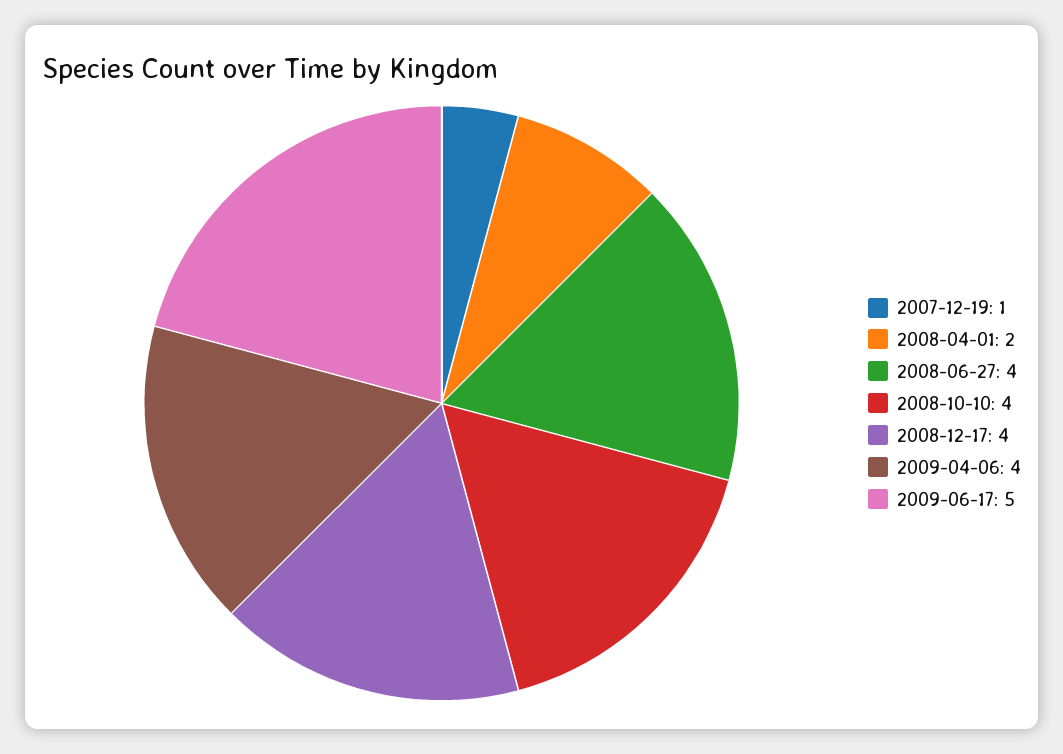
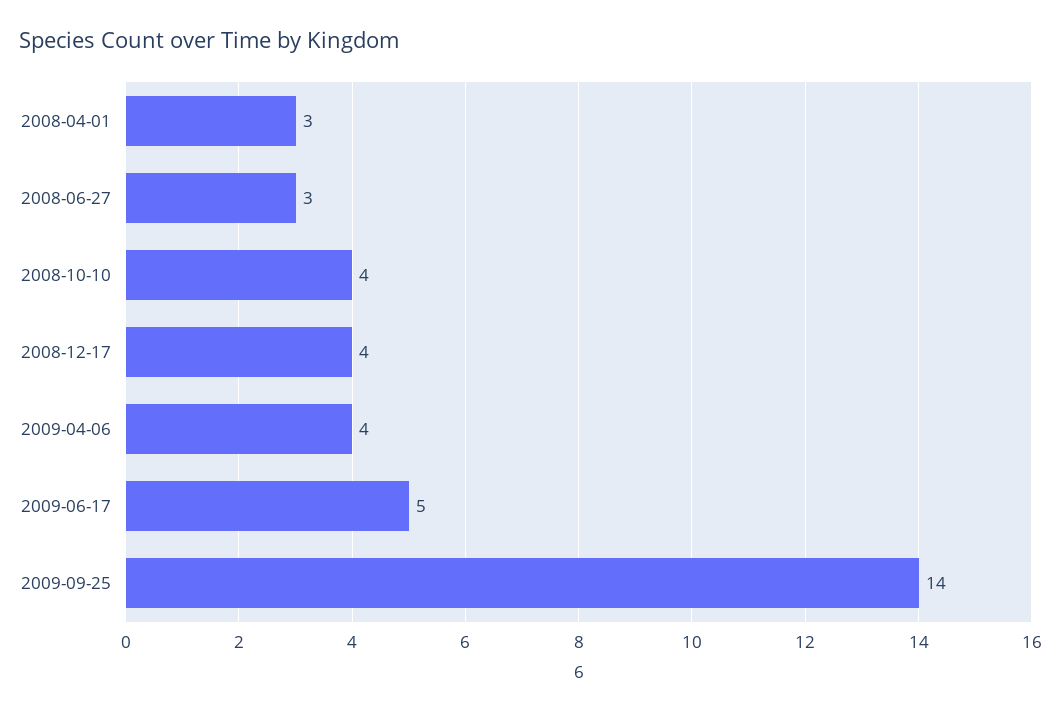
2007-12-19: 1 -> none
2008-04-01: 2 -> 3
2008-06-27: 4 -> 3
2009-09-25: none -> 14

